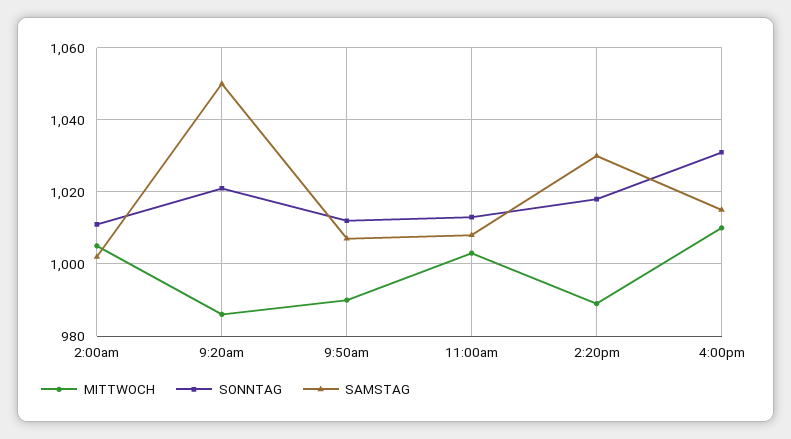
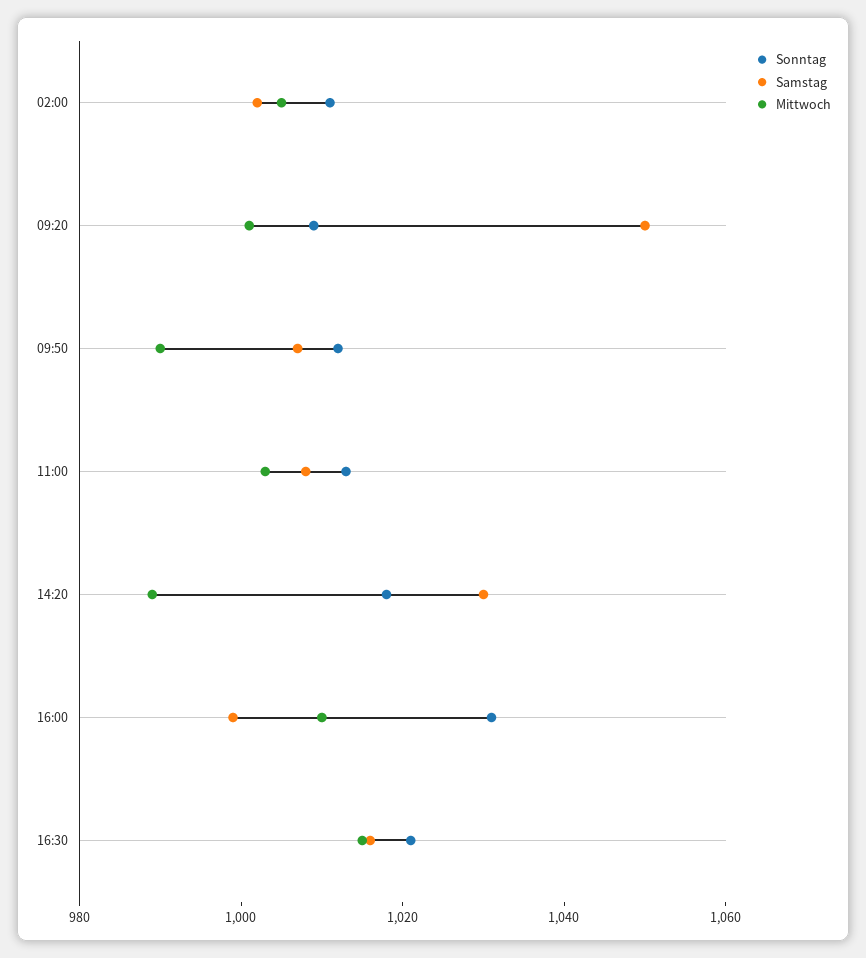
MITTWOCH, 9:20am: 985 -> 1000
SONNTAG, 9:20am: 1020 -> 1010
SAMSTAG, 4:00pm: 1015 -> 1000
SONNTAG, 16:30: none -> 1020
SAMSTAG, 16:30: none -> 1015
MITTWOCH, 16:30: none -> 1015

